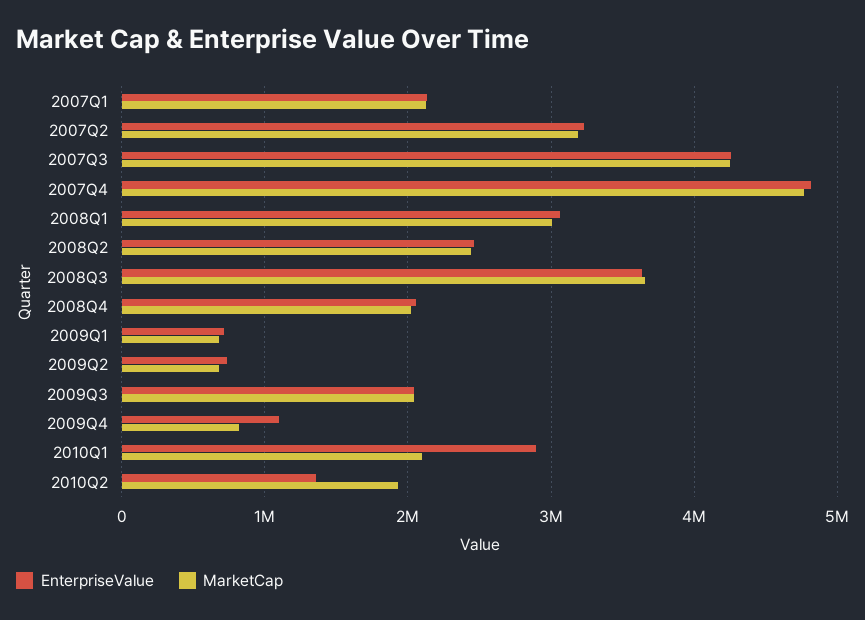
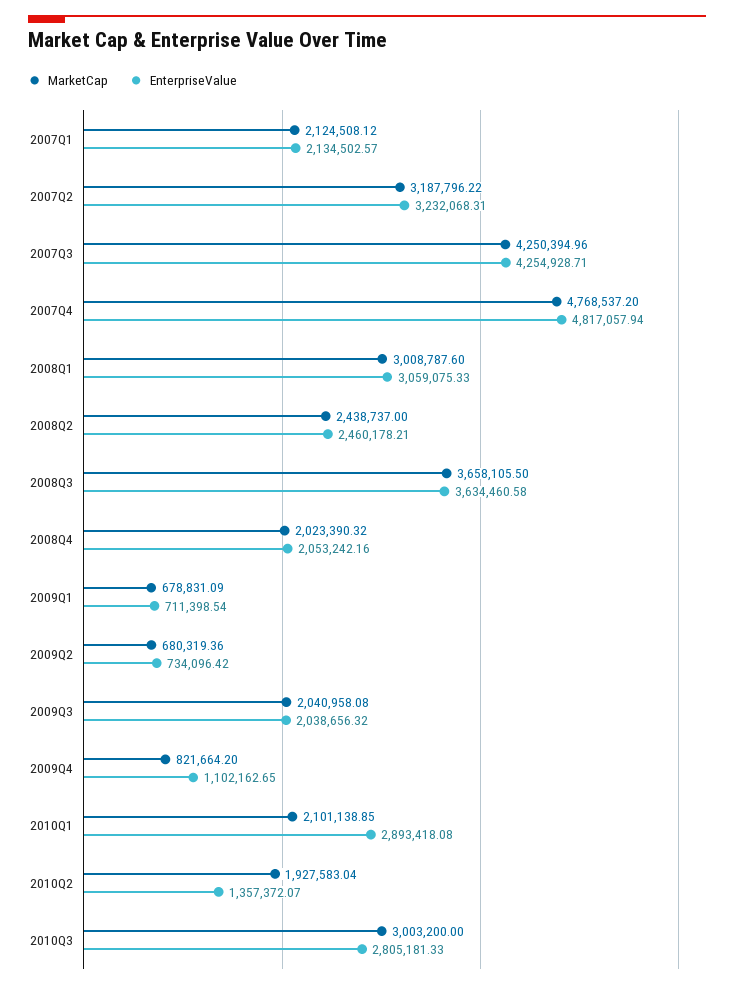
MarketCap, 2010Q3: none -> 3003200
EnterpriseValue, 2010Q3: none -> 2805181.33

